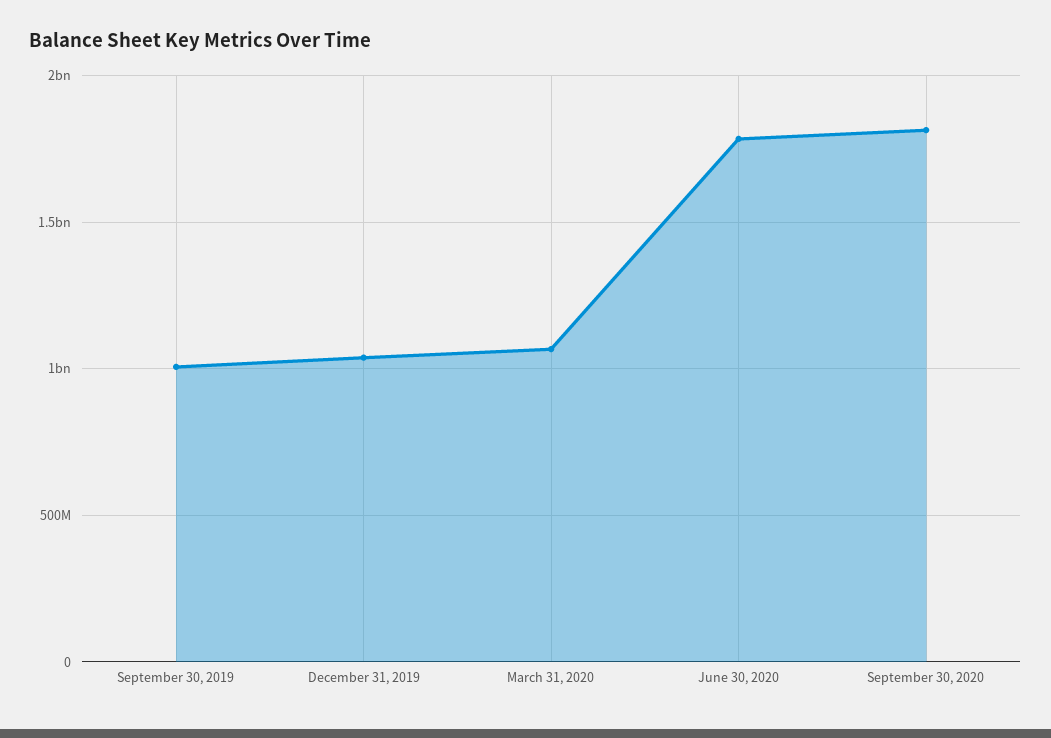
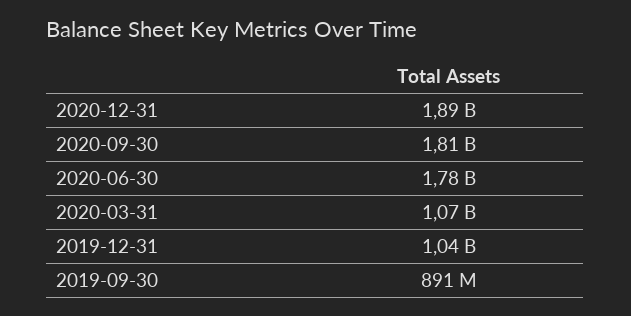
September 30, 2019: 1000000000 -> 891000000
2020-12-31: none -> 1890000000

